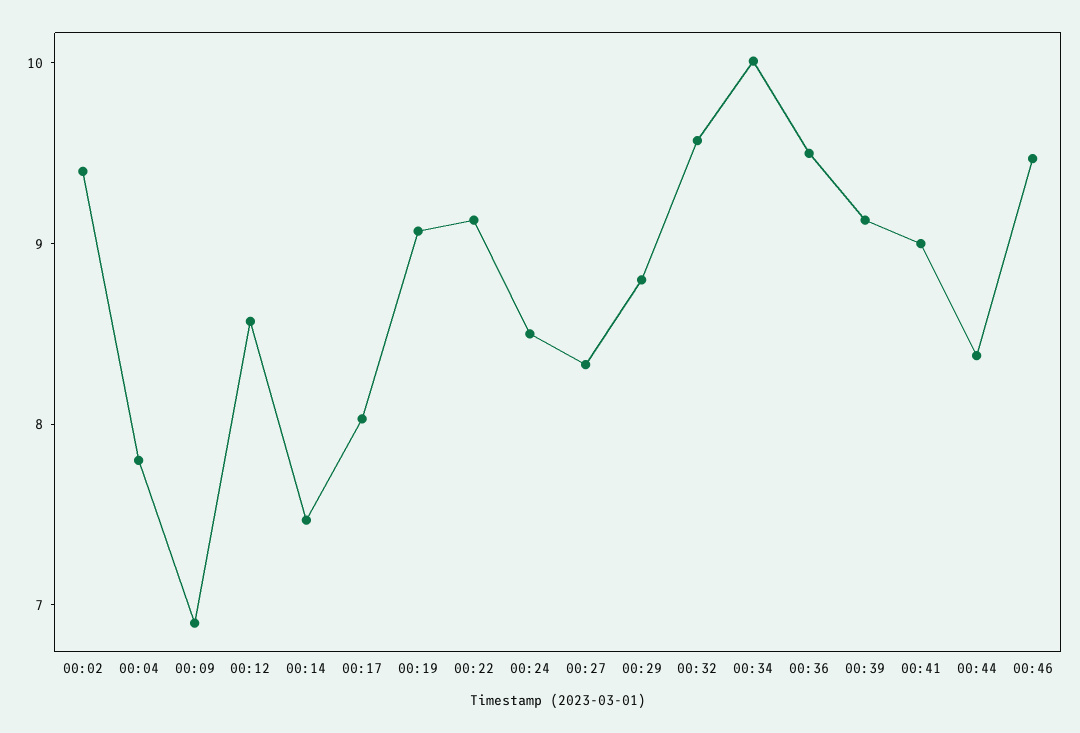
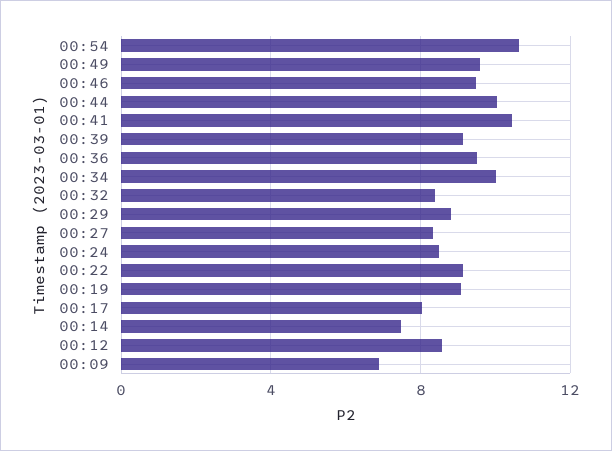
00:02: 9.4 -> none
00:04: 7.8 -> none
00:32: 9.6 -> 8.5
00:41: 9 -> 10.5
00:44: 8.4 -> 10
00:54: none -> 10.5
00:49: none -> 9.5

